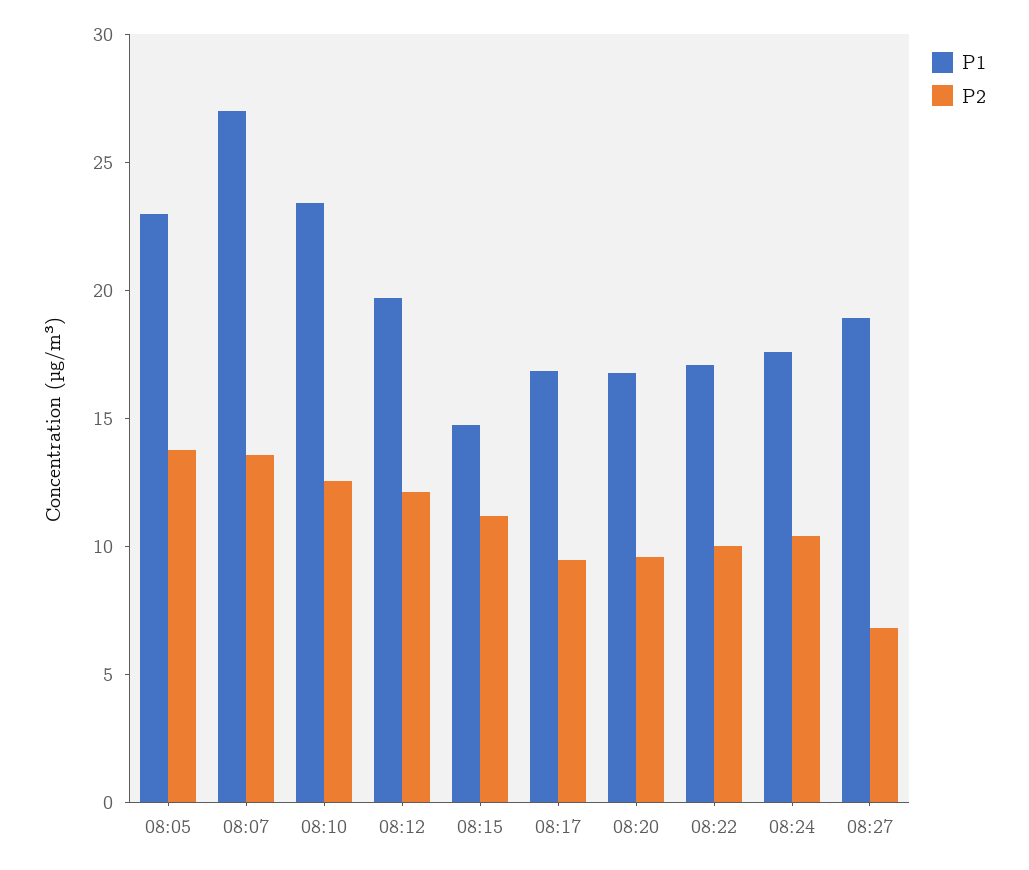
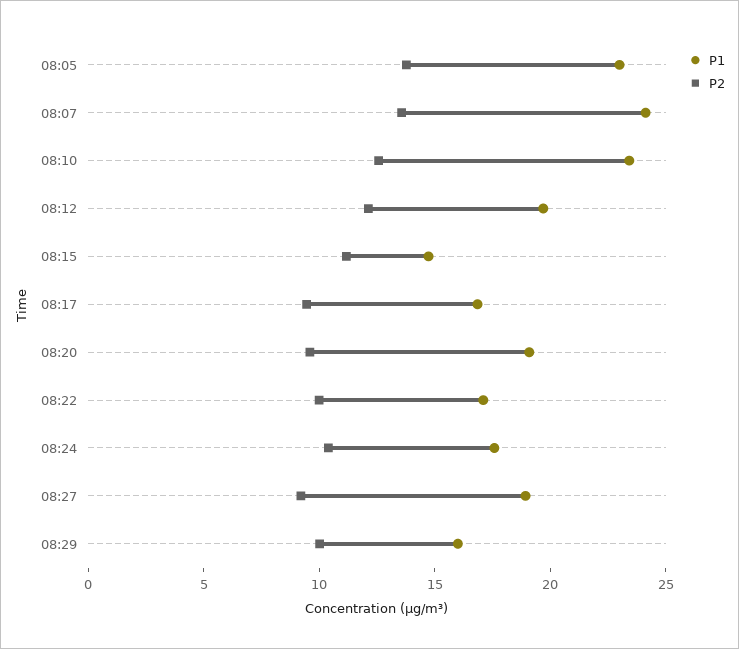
P1, 08:07: 27 -> 24
P1, 08:20: 17 -> 19
P2, 08:27: 7 -> 9
P1, 08:29: none -> 16
P2, 08:29: none -> 10

